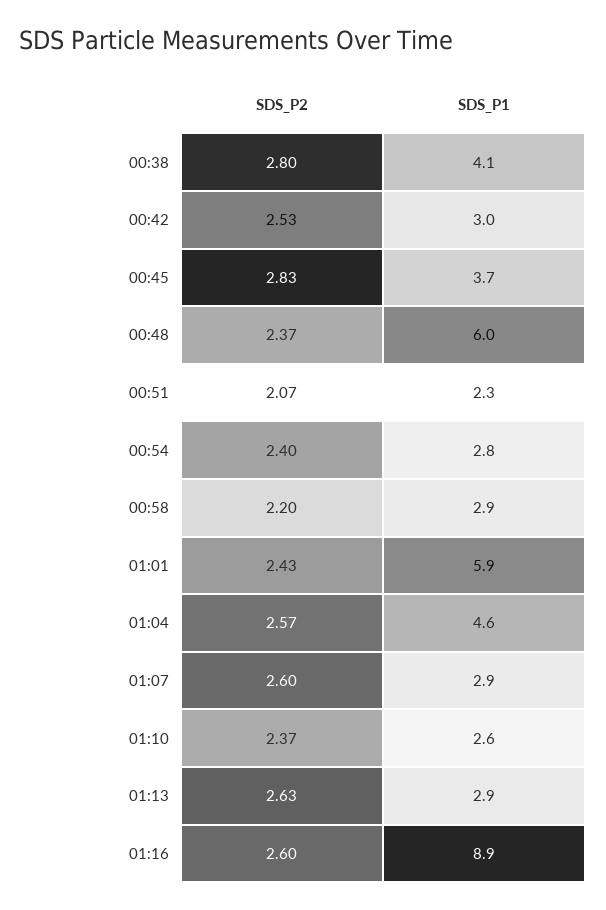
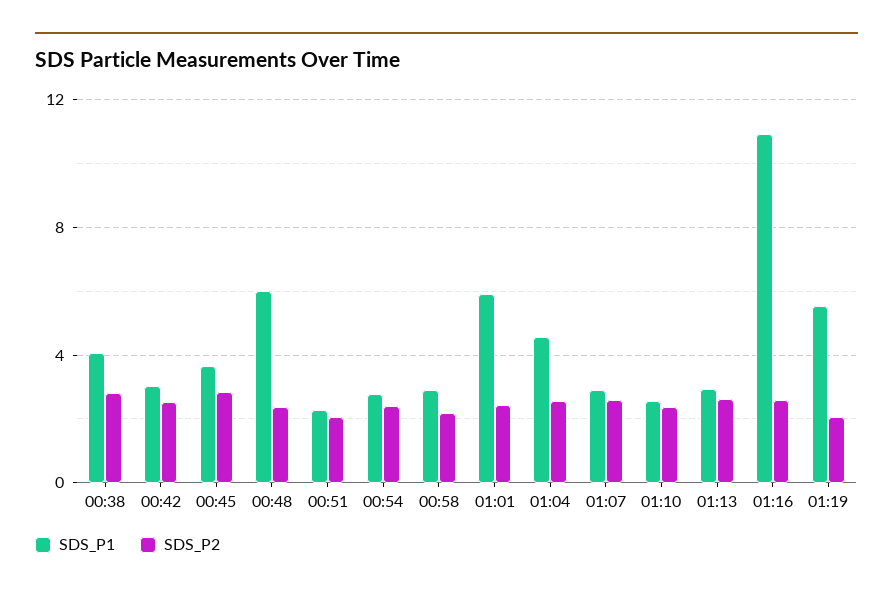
SDS_P1, 01:16: 8.9 -> 11
SDS_P1, 01:19: none -> 5.5
SDS_P2, 01:19: none -> 2

